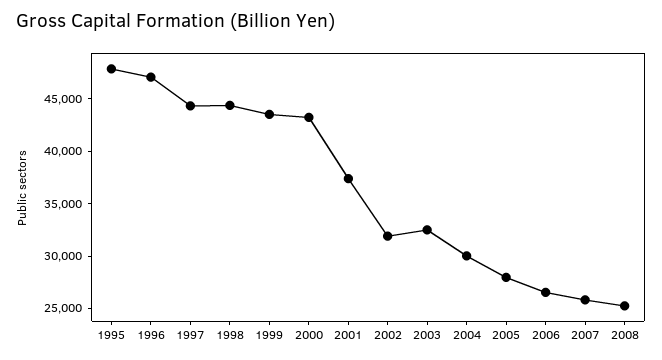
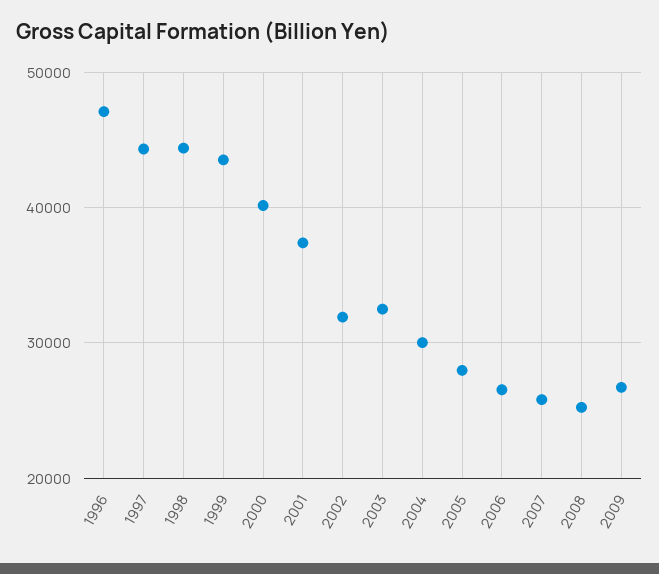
1995: 48000 -> none
2000: 43000 -> 40000
2009: none -> 27000

